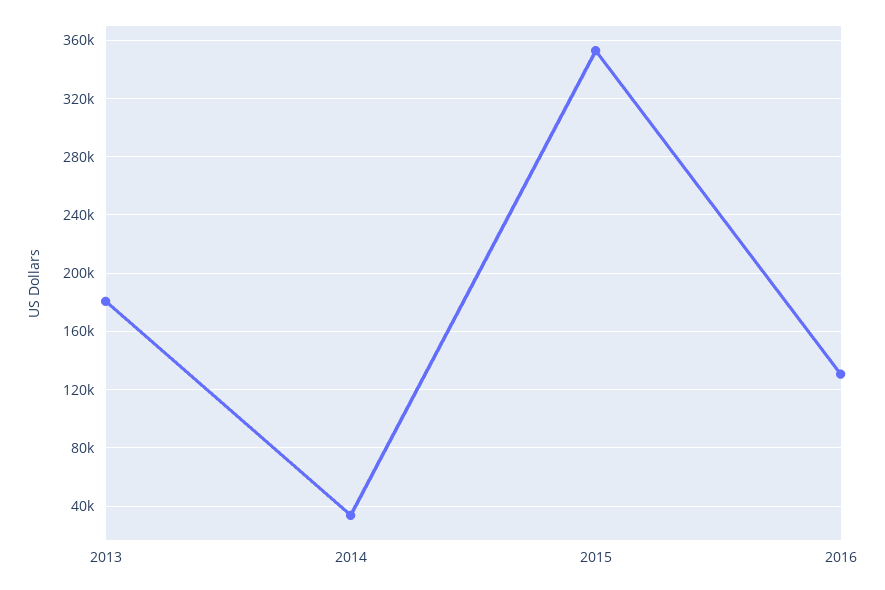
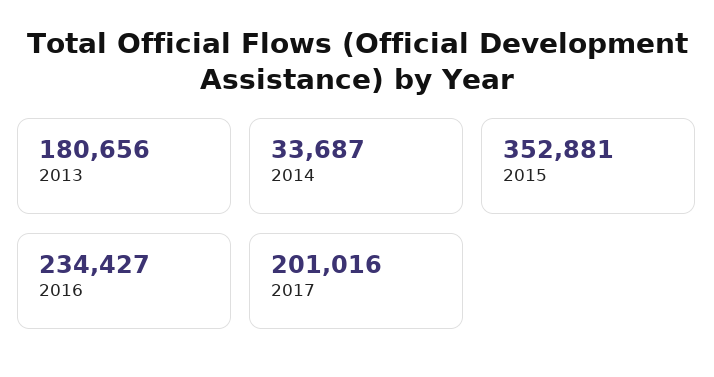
2016: 130000 -> 234427
2017: none -> 201016

